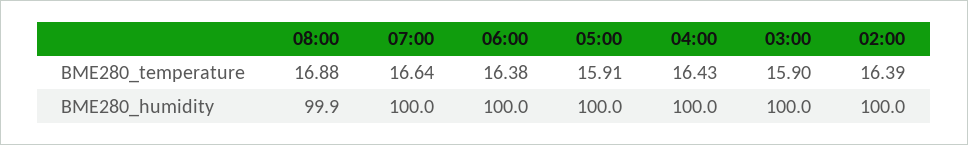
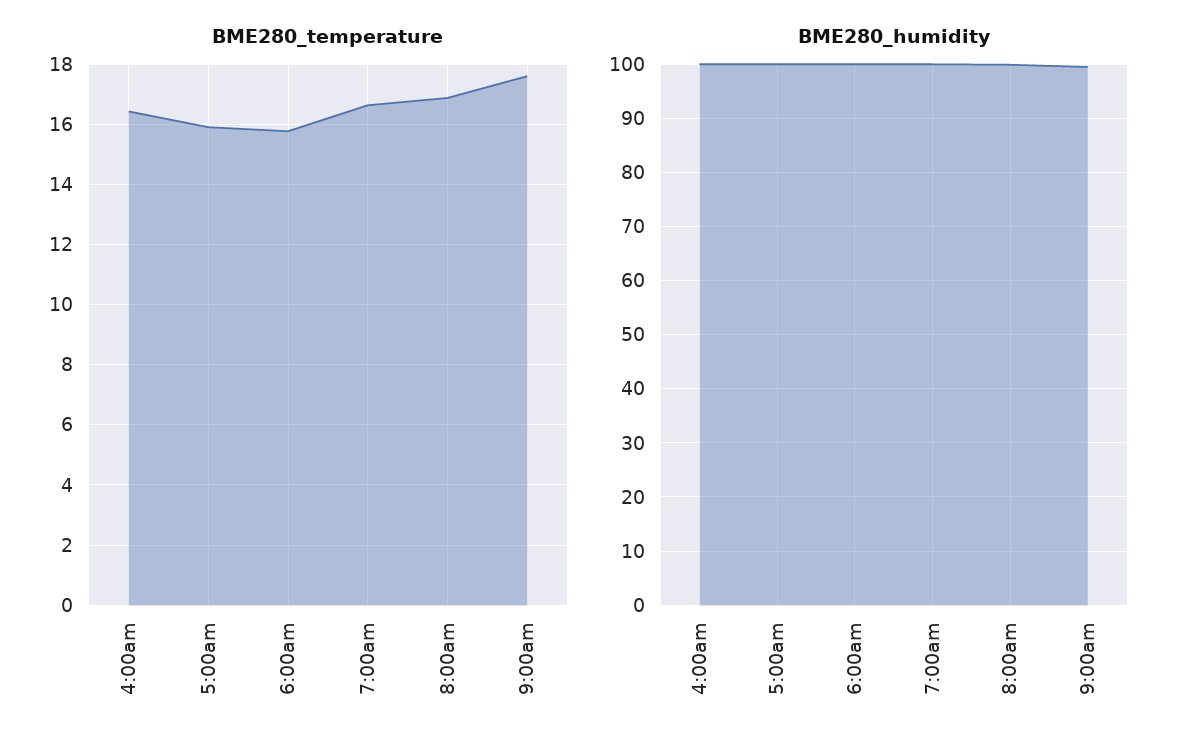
BME280_temperature, 06:00: 16.38 -> 15.8
BME280_temperature, 03:00: 15.9 -> none
BME280_temperature, 02:00: 16.39 -> none
BME280_humidity, 03:00: 100 -> none
BME280_humidity, 02:00: 100 -> none
BME280_temperature, 9:00am: none -> 17.6
BME280_humidity, 9:00am: none -> 100

